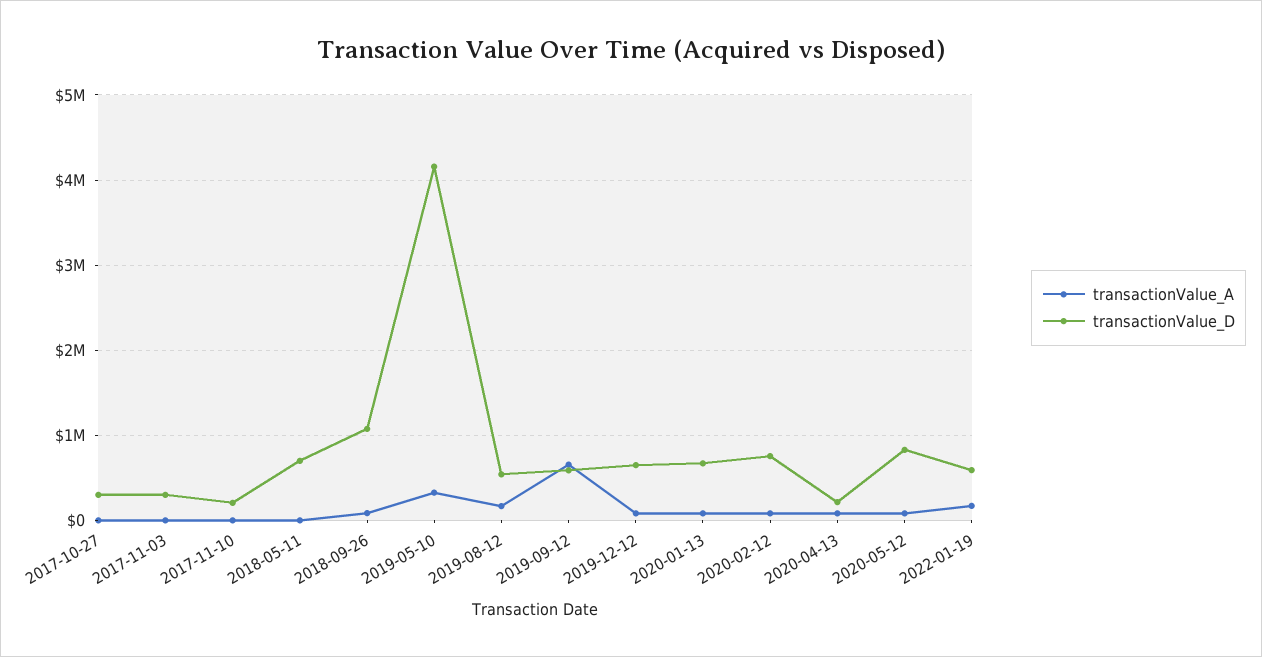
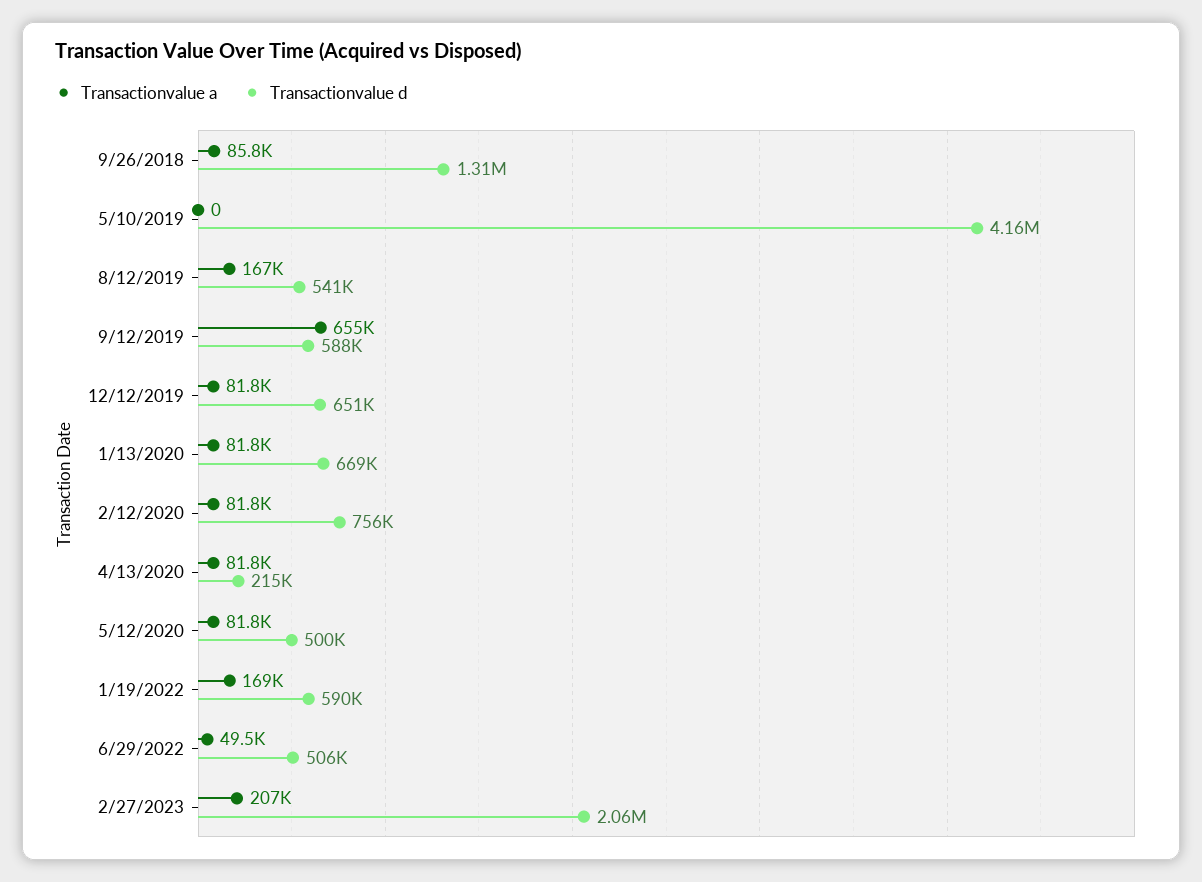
transactionValue_A, 2017-10-27: 0 -> none
transactionValue_D, 2017-10-27: 300000 -> none
transactionValue_A, 2017-11-03: 0 -> none
transactionValue_D, 2017-11-03: 300000 -> none
transactionValue_A, 2017-11-10: 0 -> none
transactionValue_D, 2017-11-10: 200000 -> none
transactionValue_A, 2018-05-11: 0 -> none
transactionValue_D, 2018-05-11: 700000 -> none
transactionValue_D, 2018-09-26: 1100000 -> 1310000
transactionValue_A, 2019-05-10: 300000 -> 0
transactionValue_D, 2020-05-12: 800000 -> 500000
transactionValue_A, 6/29/2022: none -> 49500
transactionValue_D, 6/29/2022: none -> 506000
transactionValue_A, 2/27/2023: none -> 207000
transactionValue_D, 2/27/2023: none -> 2060000

